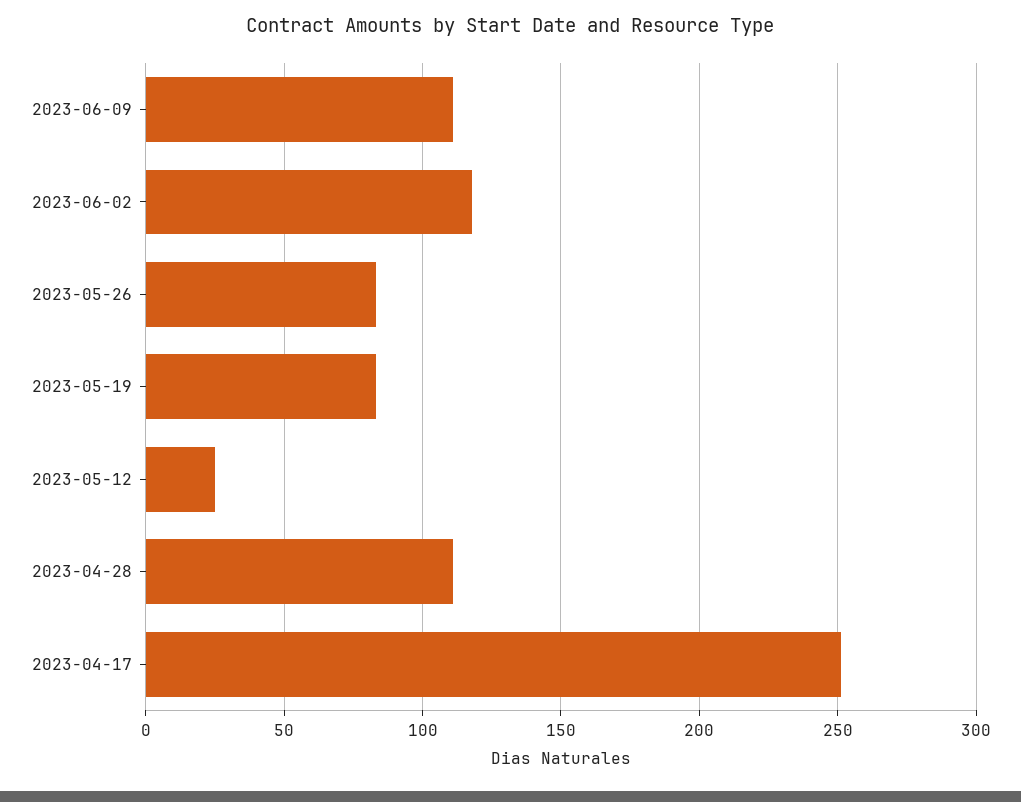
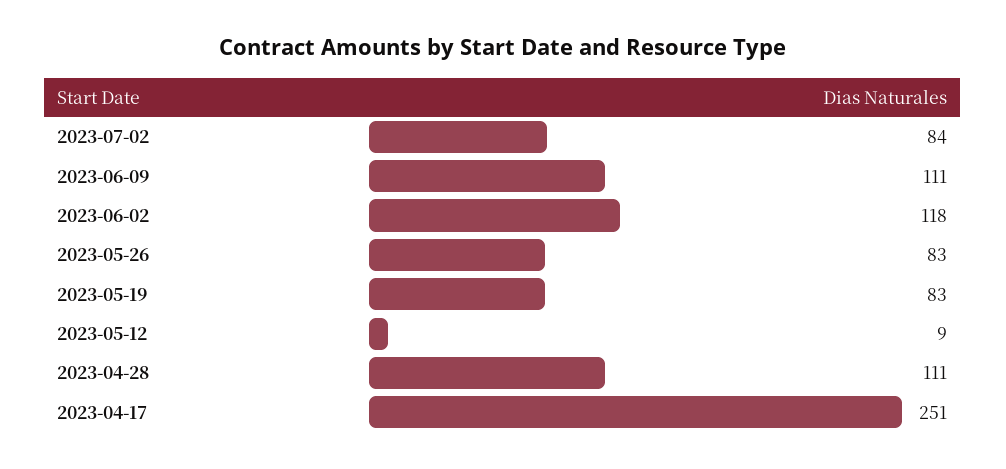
2023-05-12: 25 -> 9
2023-07-02: none -> 84

